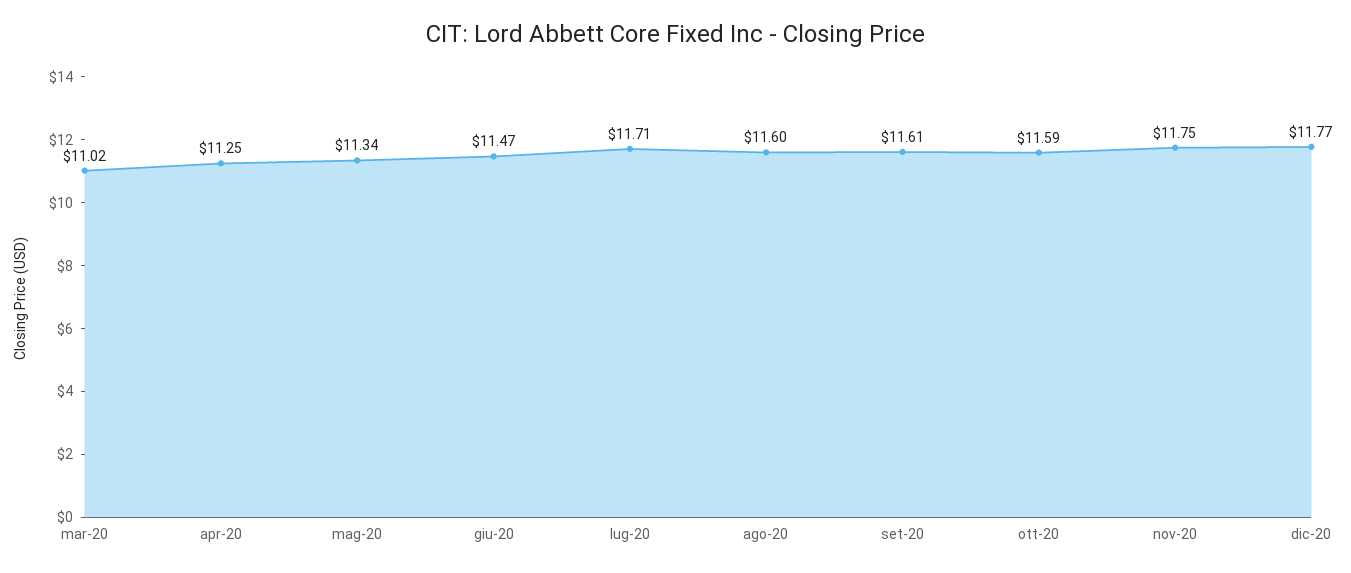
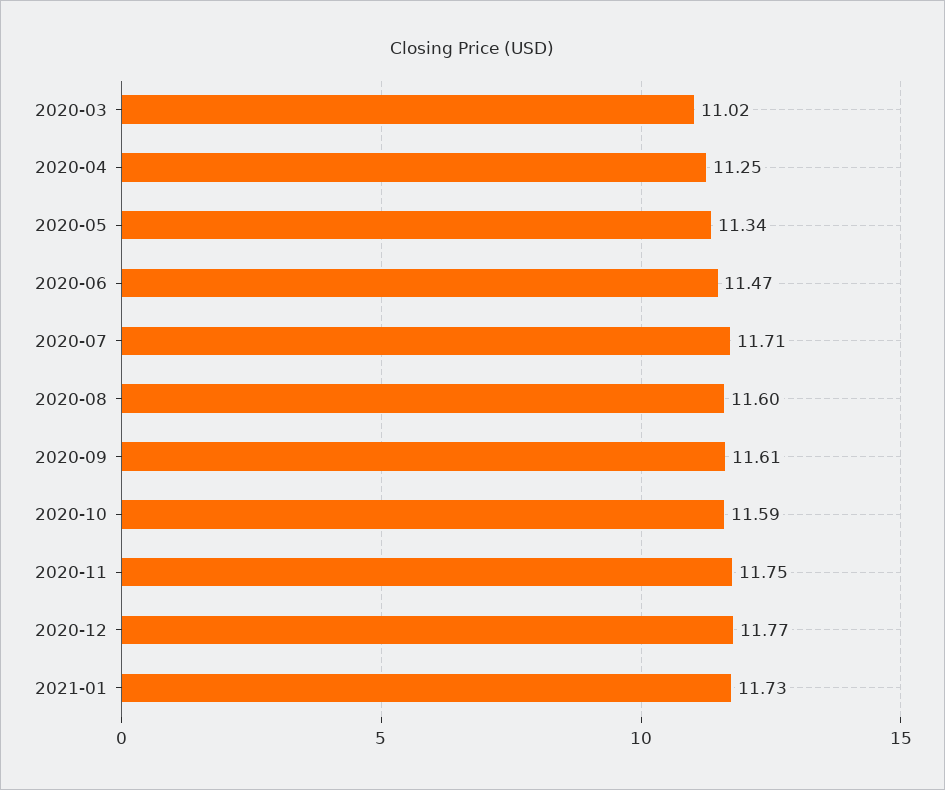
2021-01: none -> 11.73

